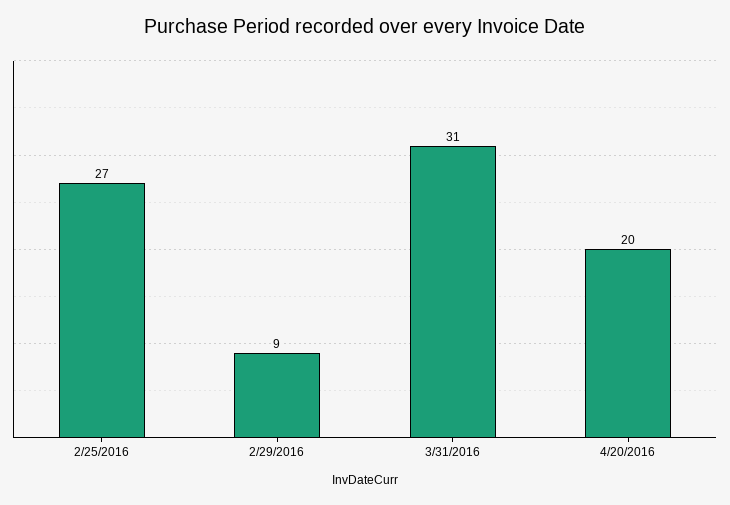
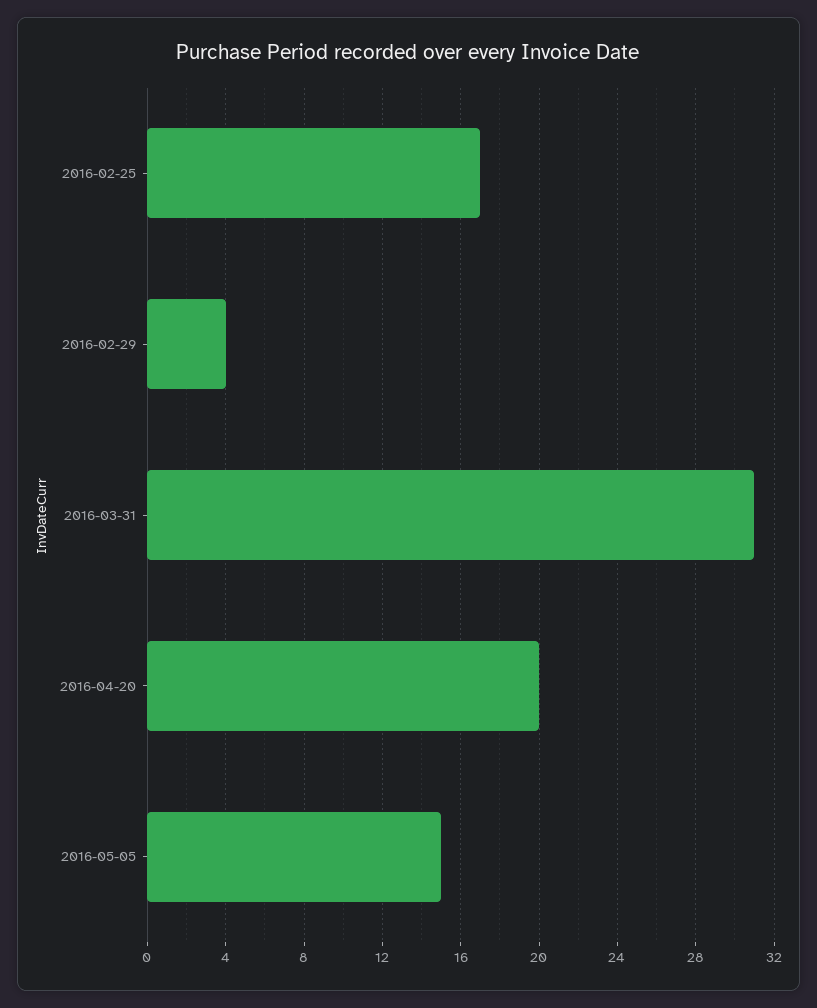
2/25/2016: 27 -> 17
2/29/2016: 9 -> 4
2016-05-05: none -> 15

